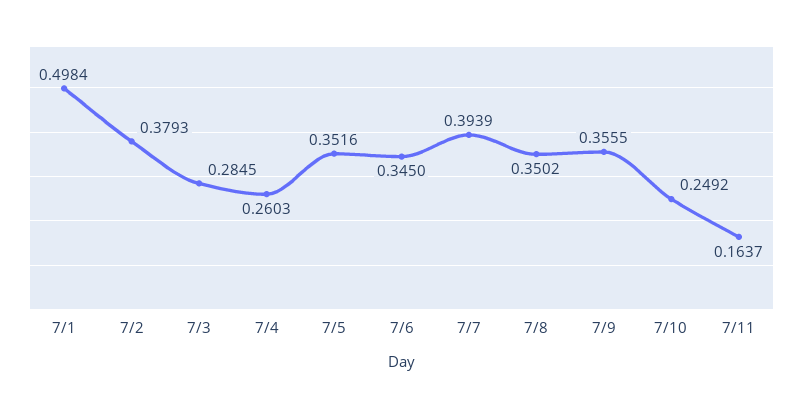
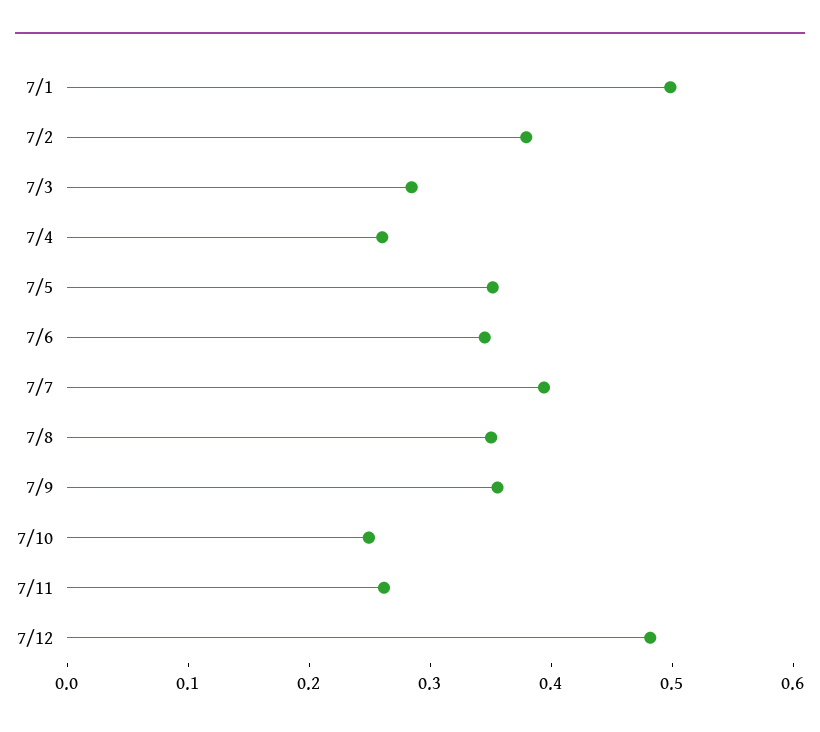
7/11: 0.1637 -> 0.26
7/12: none -> 0.48

